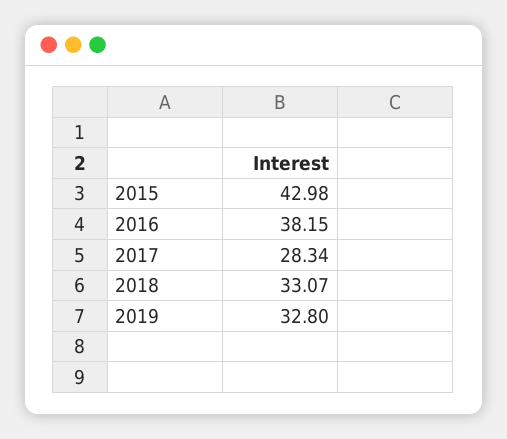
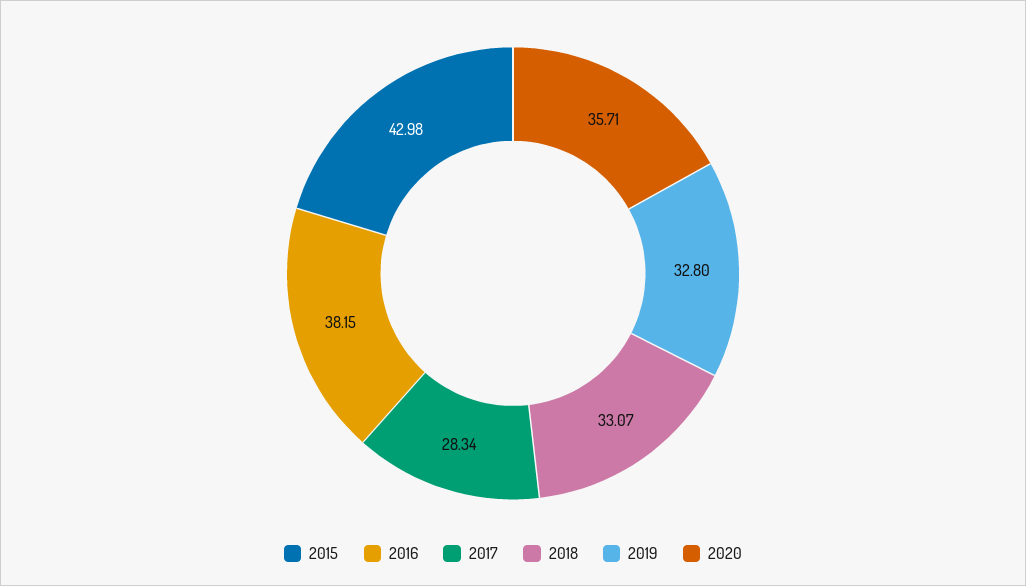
2020: none -> 35.71

